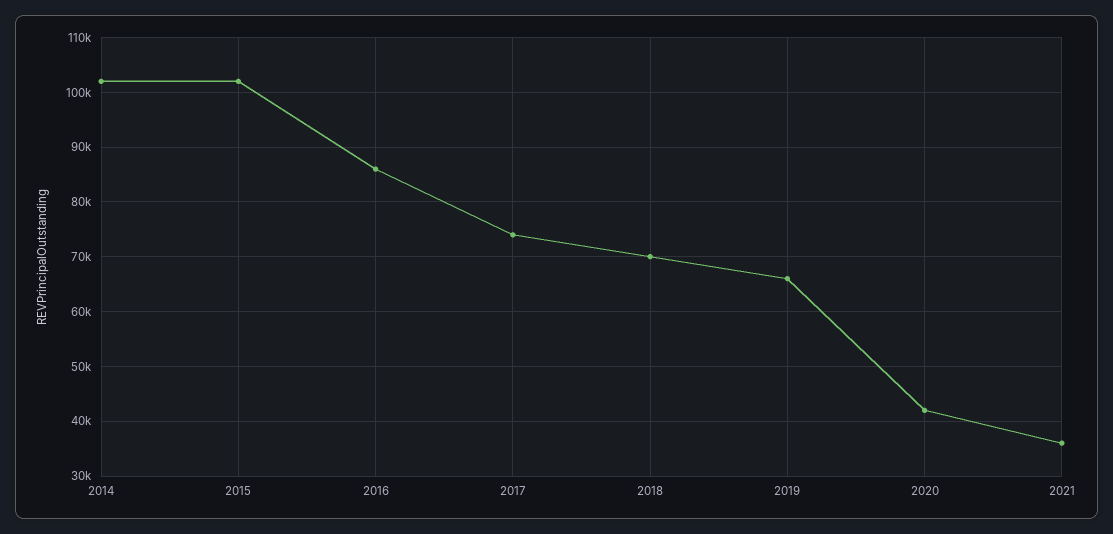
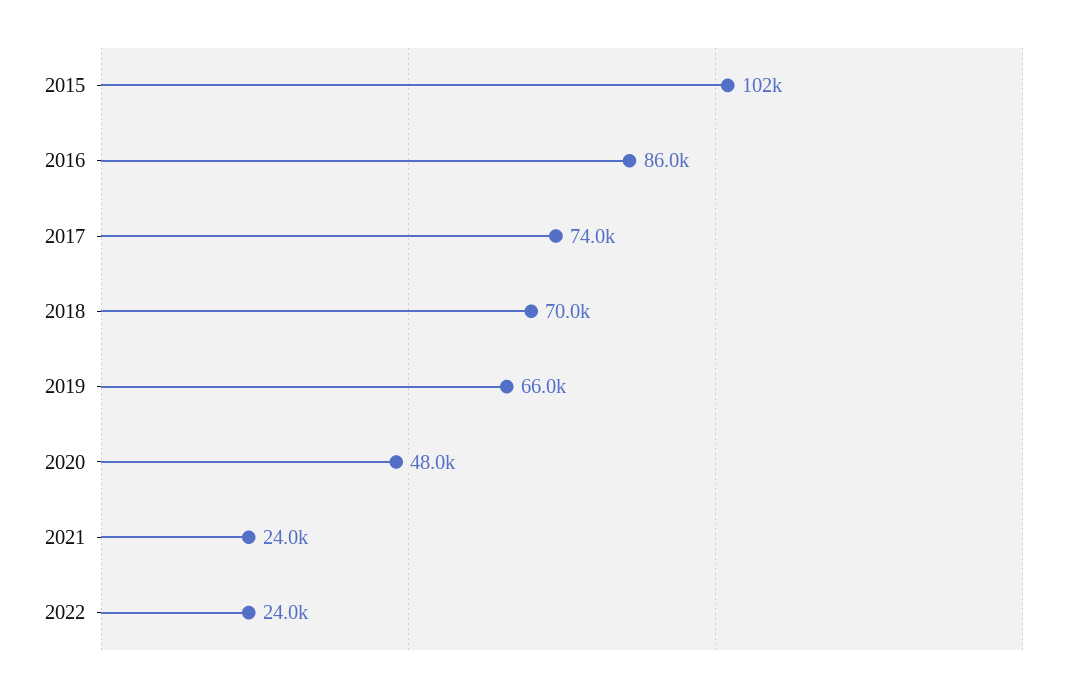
2014: 102000 -> none
2020: 42000 -> 48000
2021: 36000 -> 24000
2022: none -> 24000

